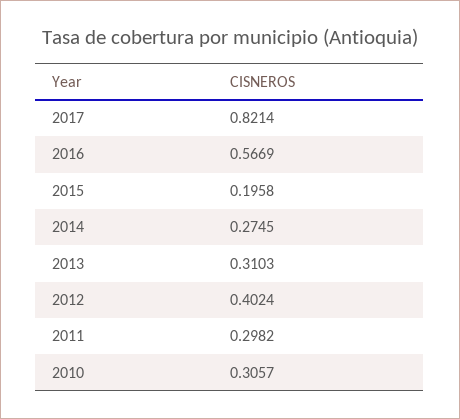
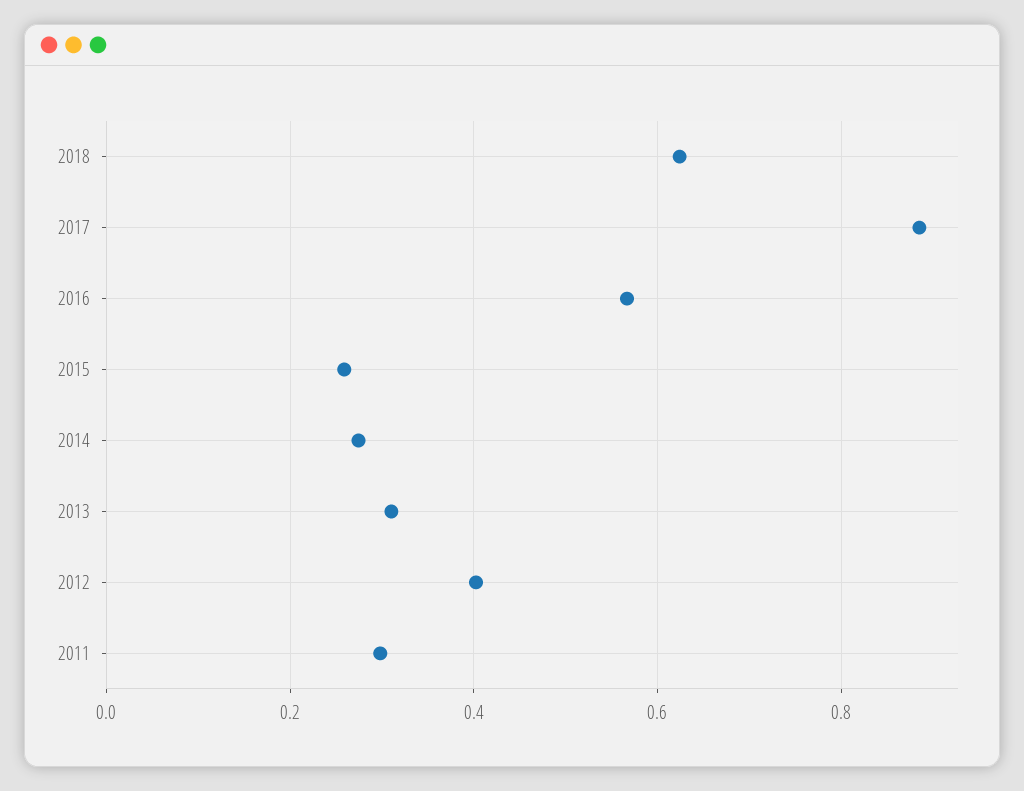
2017: 0.8214 -> 0.88
2015: 0.1958 -> 0.26
2010: 0.3057 -> none
2018: none -> 0.62

